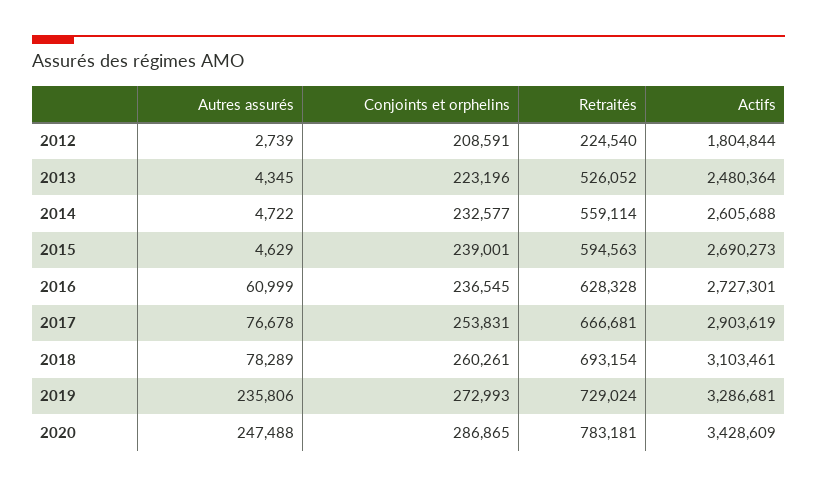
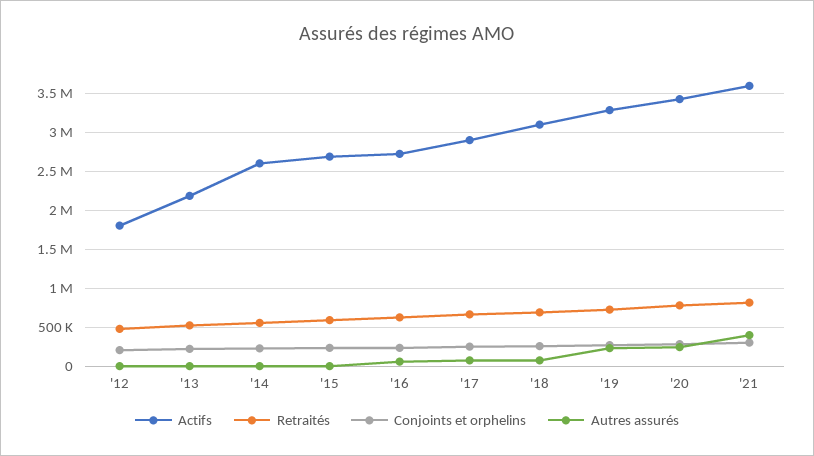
Retraités, 2012: 224540 -> 500000
Actifs, 2013: 2480364 -> 2200000
Actifs, '21: none -> 3600000
Retraités, '21: none -> 800000
Conjoints et orphelins, '21: none -> 300000
Autres assurés, '21: none -> 400000

